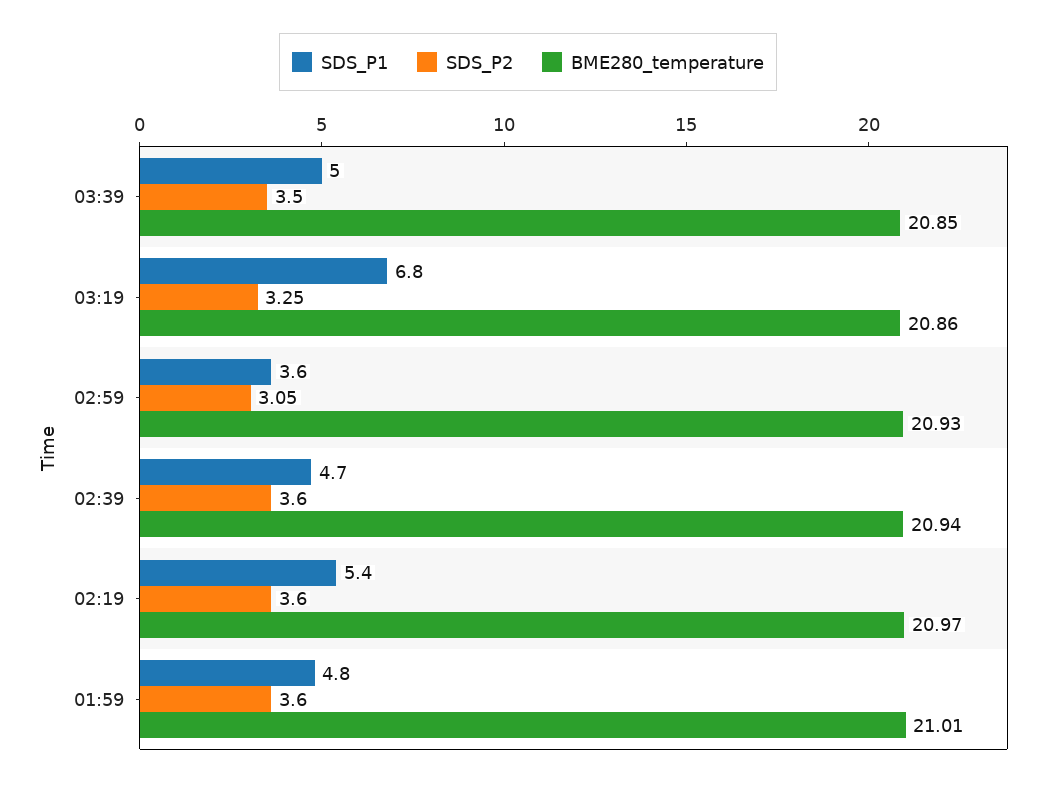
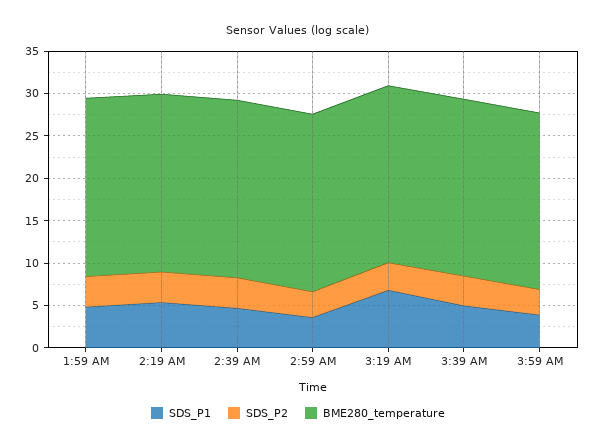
SDS_P1, 3:59 AM: none -> 4
SDS_P2, 3:59 AM: none -> 3
BME280_temperature, 3:59 AM: none -> 21

